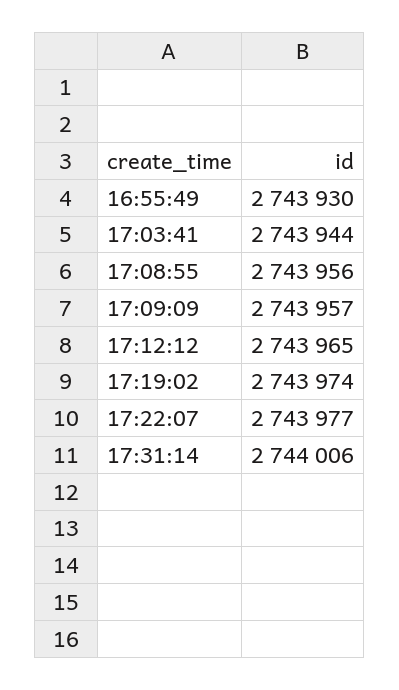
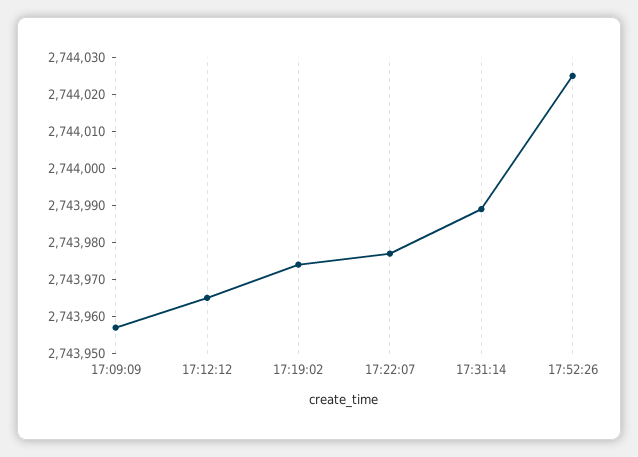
16:55:49: 2743930 -> none
17:03:41: 2743944 -> none
17:08:55: 2743956 -> none
17:31:14: 2744006 -> 2743990
17:52:26: none -> 2744025

